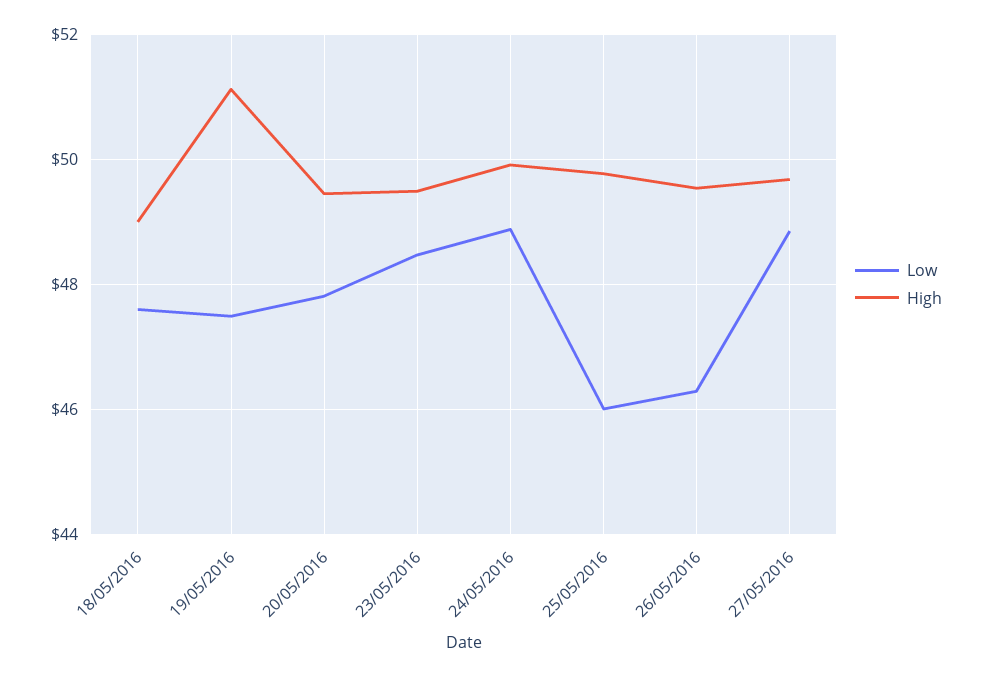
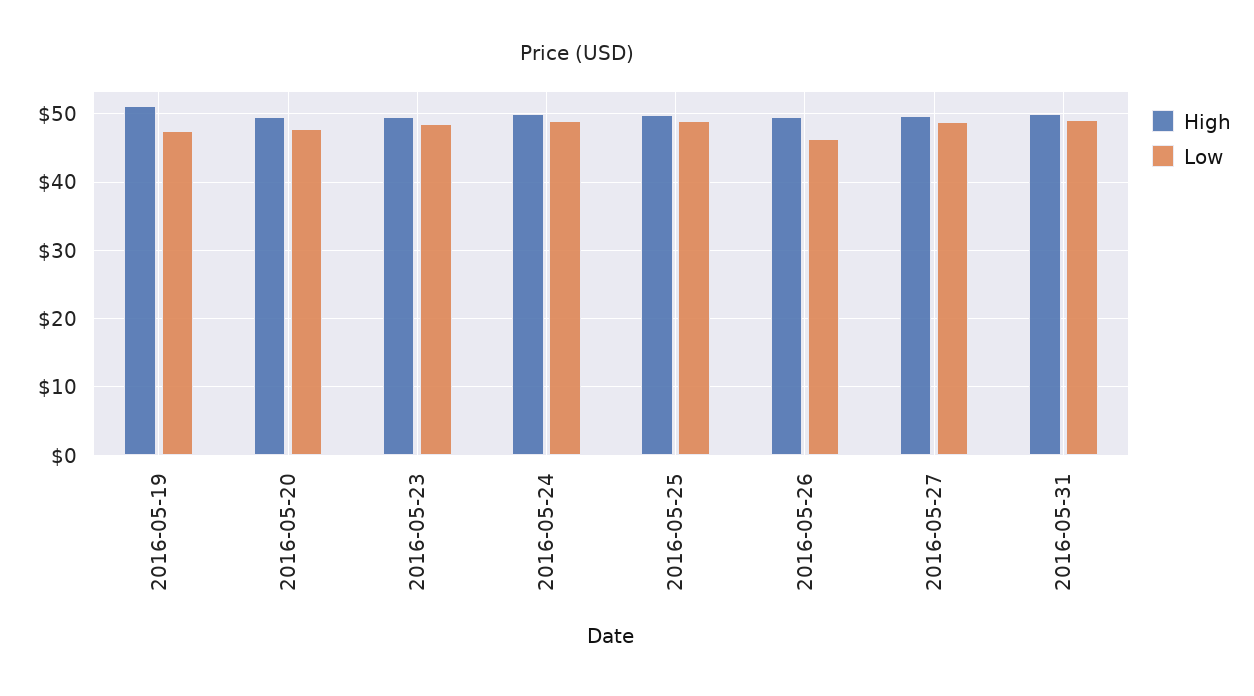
Low, 18/05/2016: 47.6 -> none
High, 18/05/2016: 49 -> none
Low, 25/05/2016: 46 -> 49
High, 2016-05-31: none -> 50
Low, 2016-05-31: none -> 49

